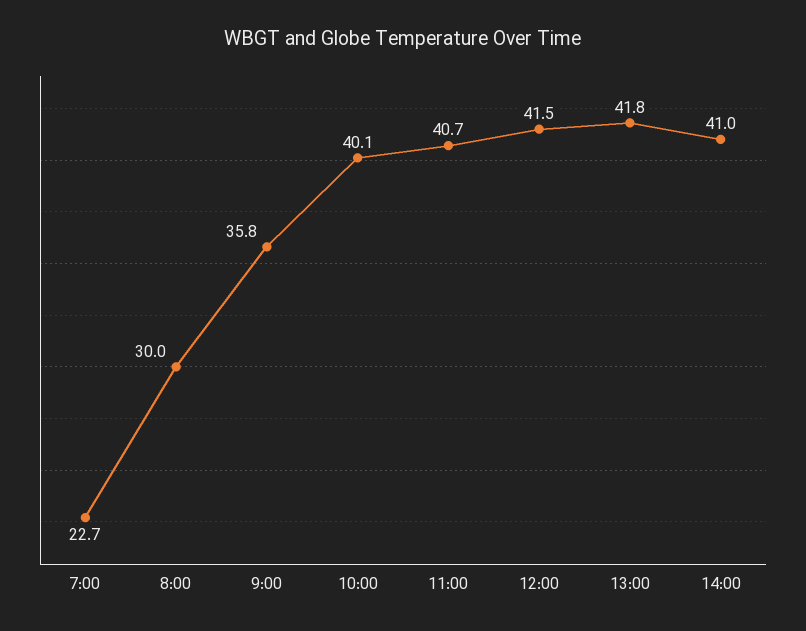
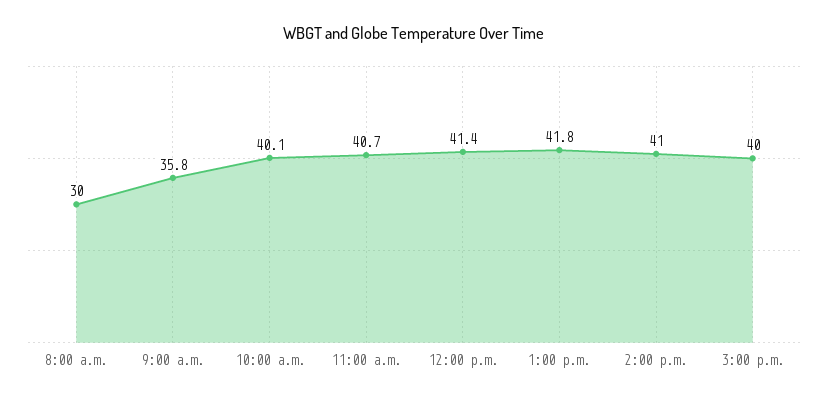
7:00: 22.7 -> none
12:00: 41.5 -> 41.4
3:00 p.m.: none -> 40

